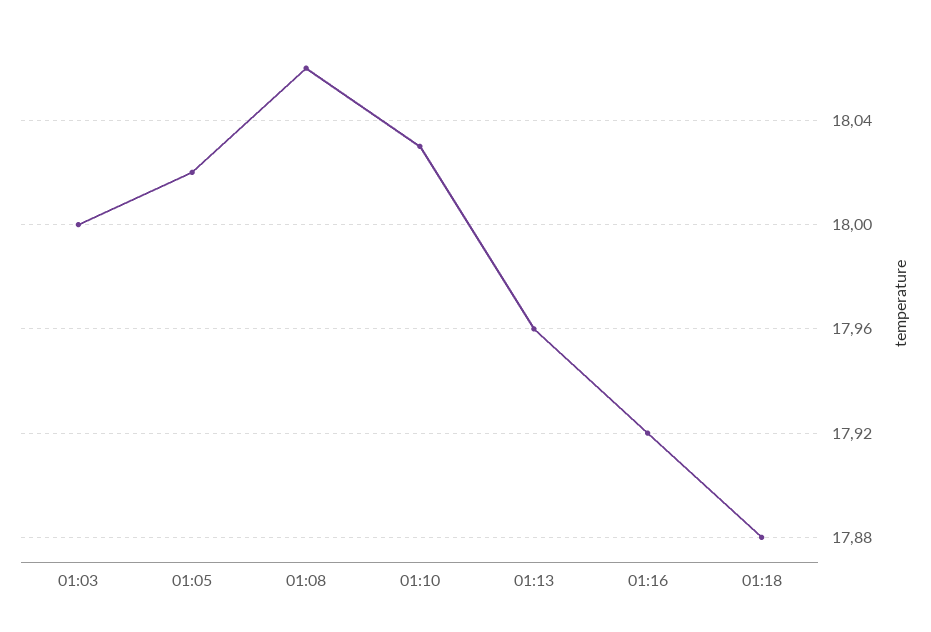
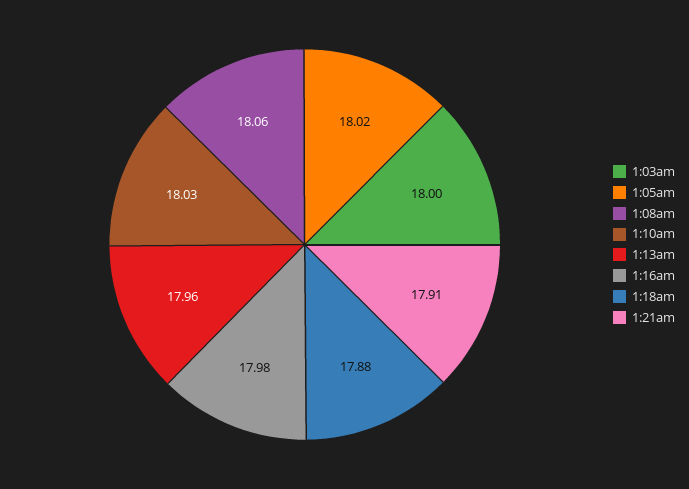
01:16: 17.92 -> 17.98
1:21am: none -> 17.91

